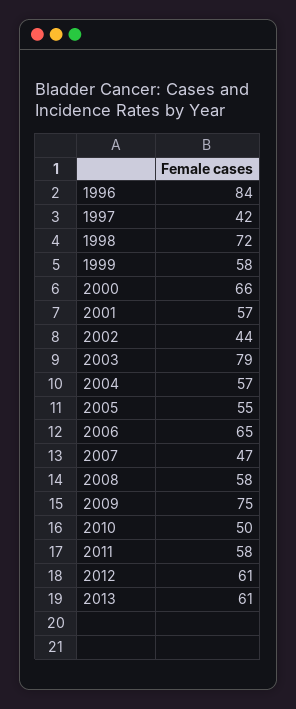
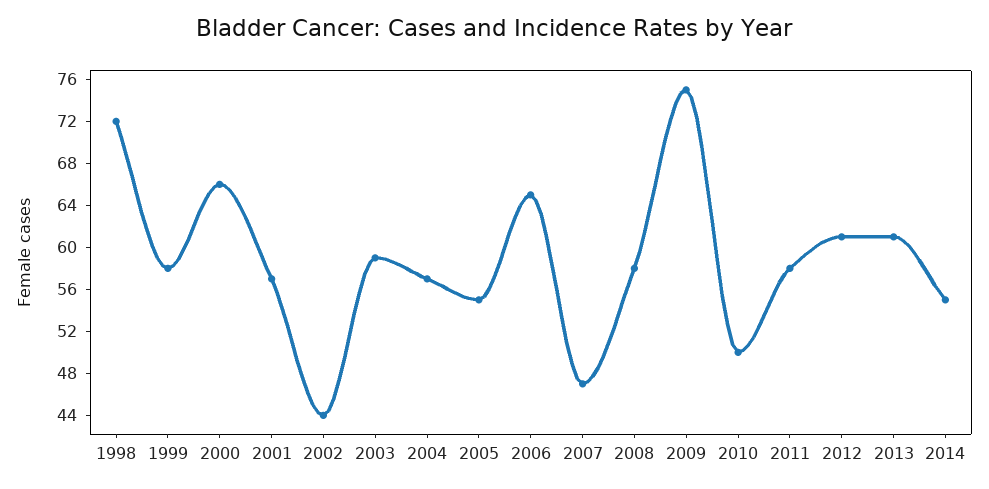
1996: 84 -> none
1997: 42 -> none
2003: 79 -> 59
2014: none -> 55

